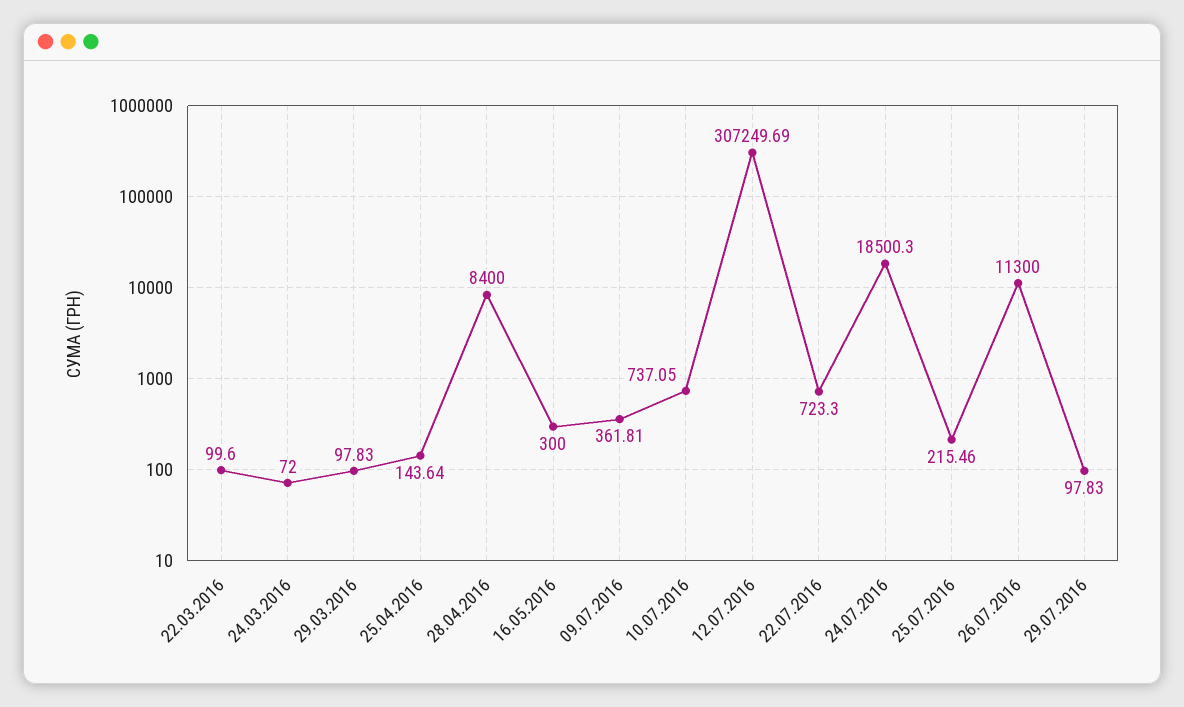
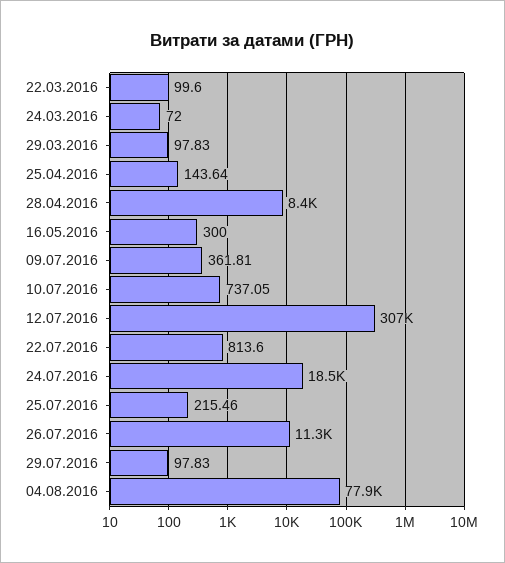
22.07.2016: 723.3 -> 813.6
04.08.2016: none -> 77900

